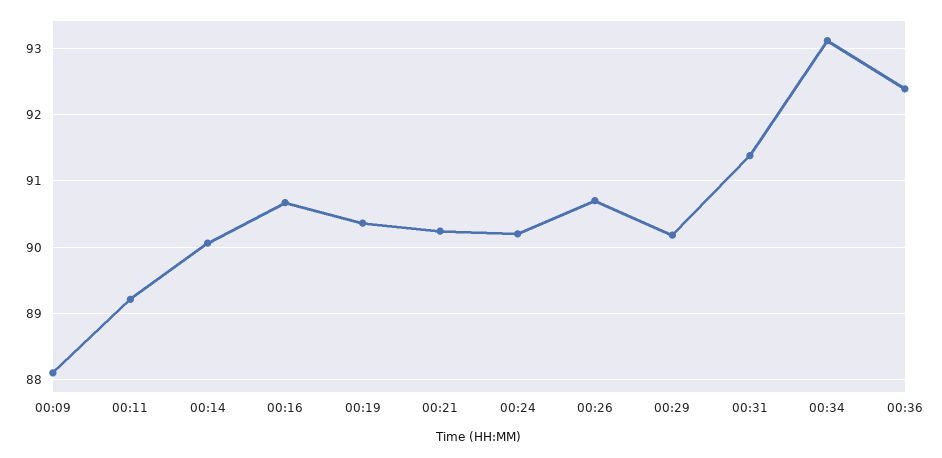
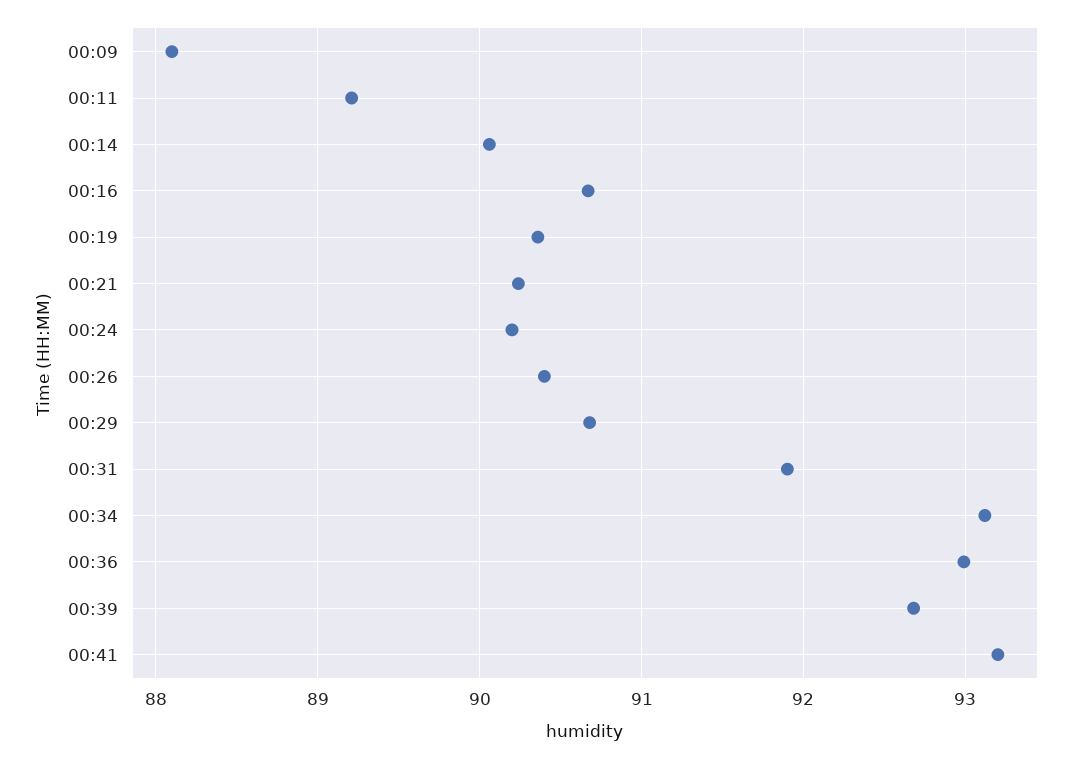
00:26: 90.7 -> 90.4
00:29: 90.2 -> 90.7
00:31: 91.4 -> 91.9
00:36: 92.4 -> 93
00:39: none -> 92.7
00:41: none -> 93.2

